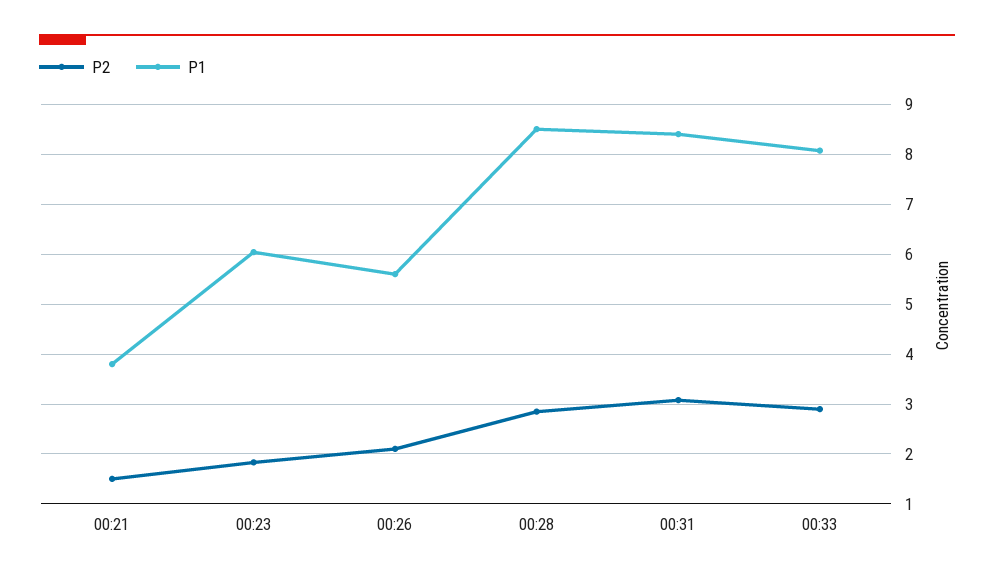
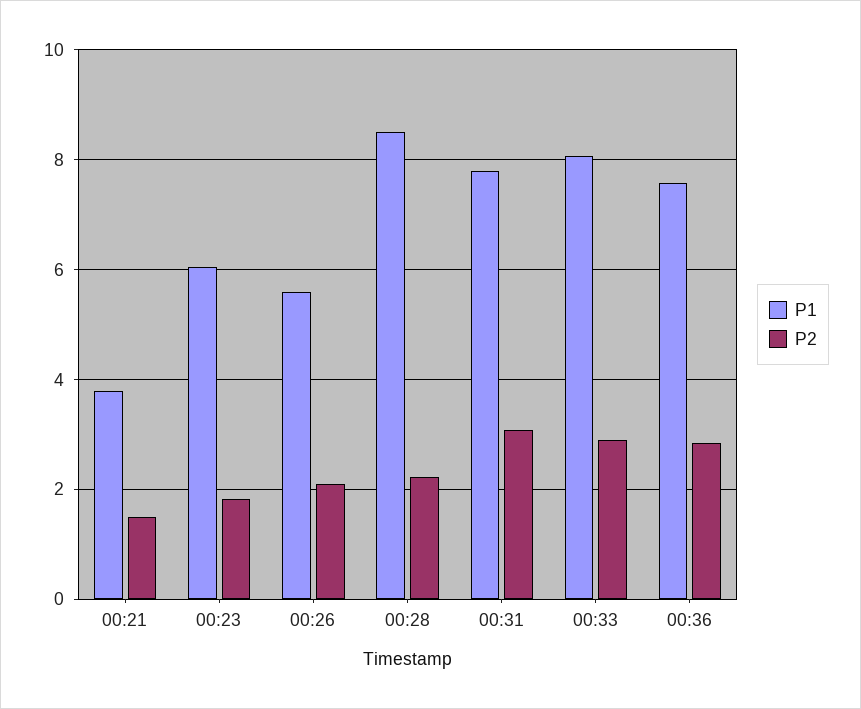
P2, 00:28: 2.8 -> 2.2
P1, 00:31: 8.4 -> 7.8
P1, 00:36: none -> 7.6
P2, 00:36: none -> 2.8

